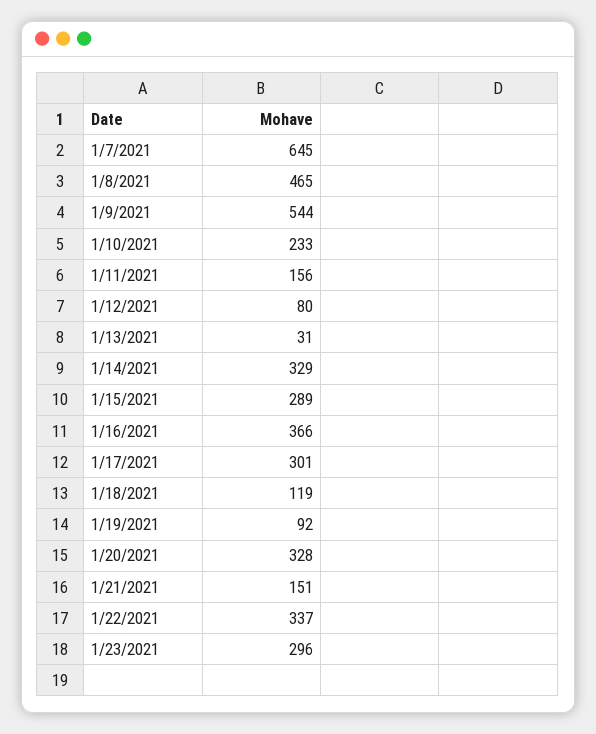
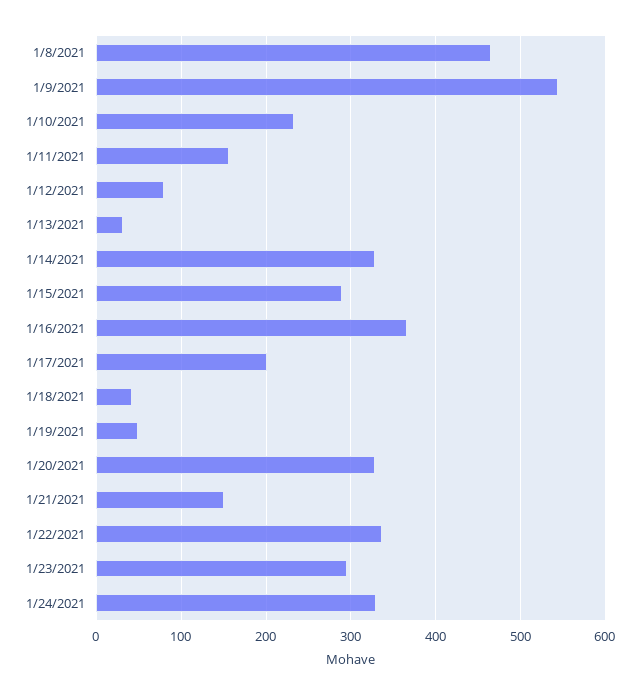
1/7/2021: 645 -> none
1/17/2021: 301 -> 200
1/18/2021: 119 -> 40
1/19/2021: 92 -> 50
1/24/2021: none -> 330

